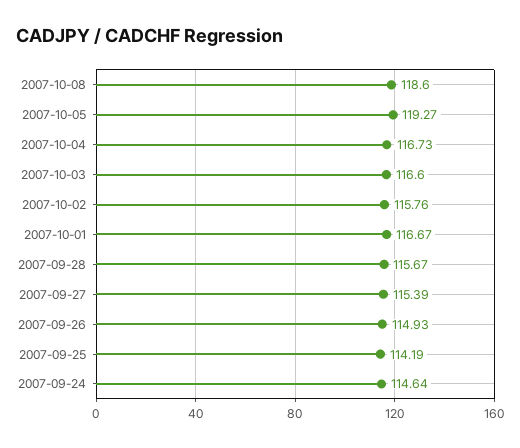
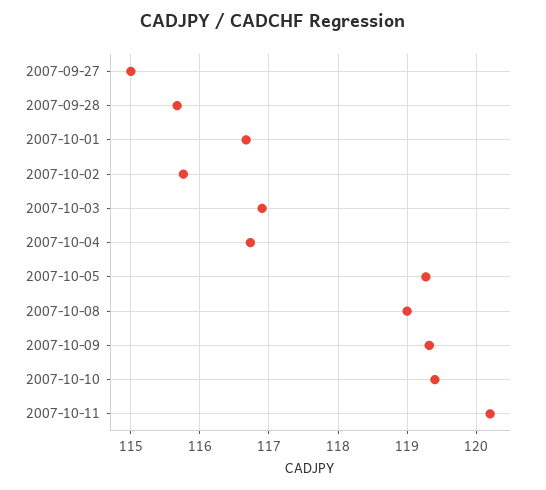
2007-10-08: 118.6 -> 119
2007-10-03: 116.6 -> 116.9
2007-09-27: 115.39 -> 115
2007-09-26: 114.93 -> none
2007-09-25: 114.19 -> none
2007-09-24: 114.64 -> none
2007-10-09: none -> 119.3
2007-10-10: none -> 119.4
2007-10-11: none -> 120.2

